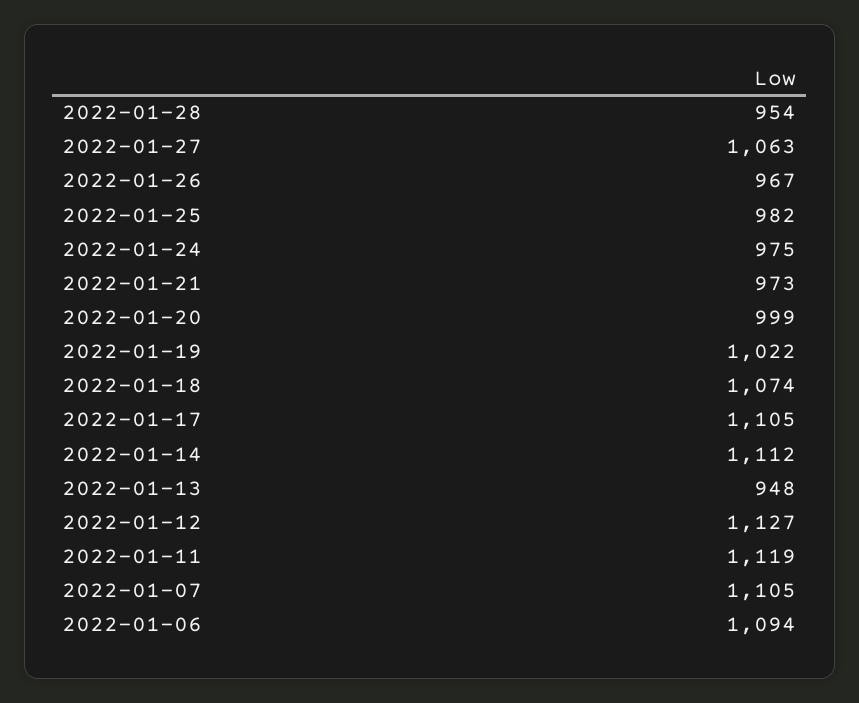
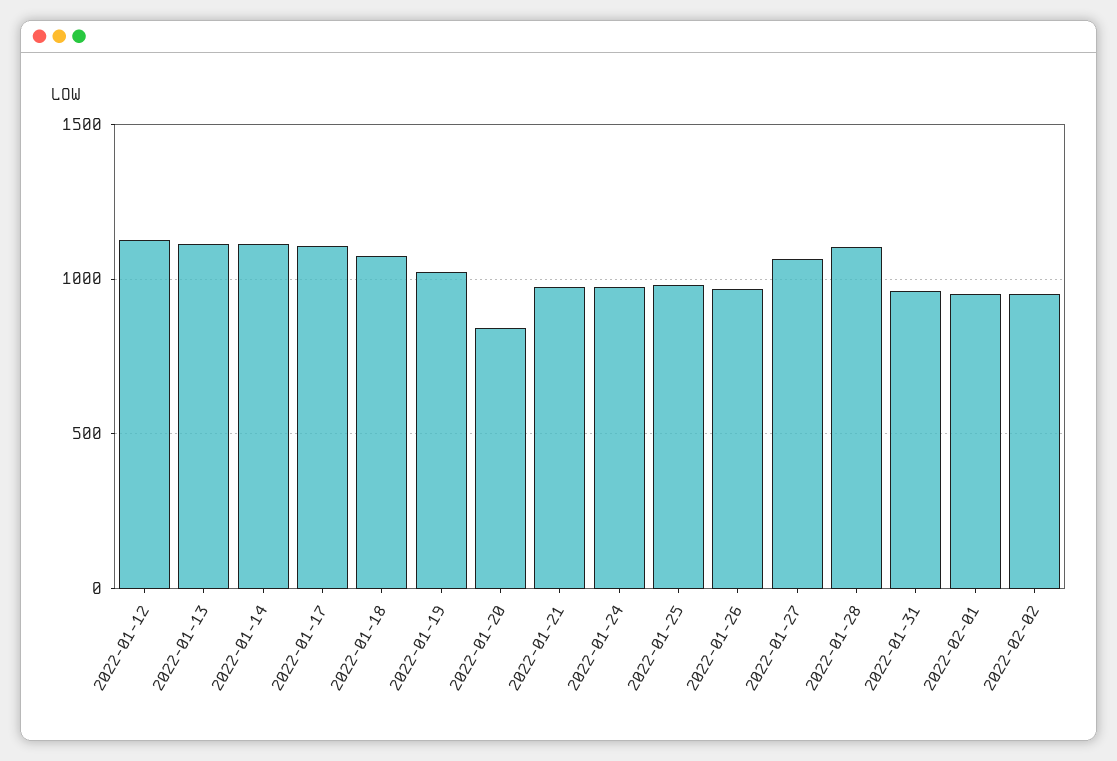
2022-01-28: 954 -> 1100
2022-01-20: 999 -> 850
2022-01-13: 948 -> 1100
2022-01-11: 1119 -> none
2022-01-07: 1105 -> none
2022-01-06: 1094 -> none
2022-01-31: none -> 950
2022-02-01: none -> 950
2022-02-02: none -> 950

